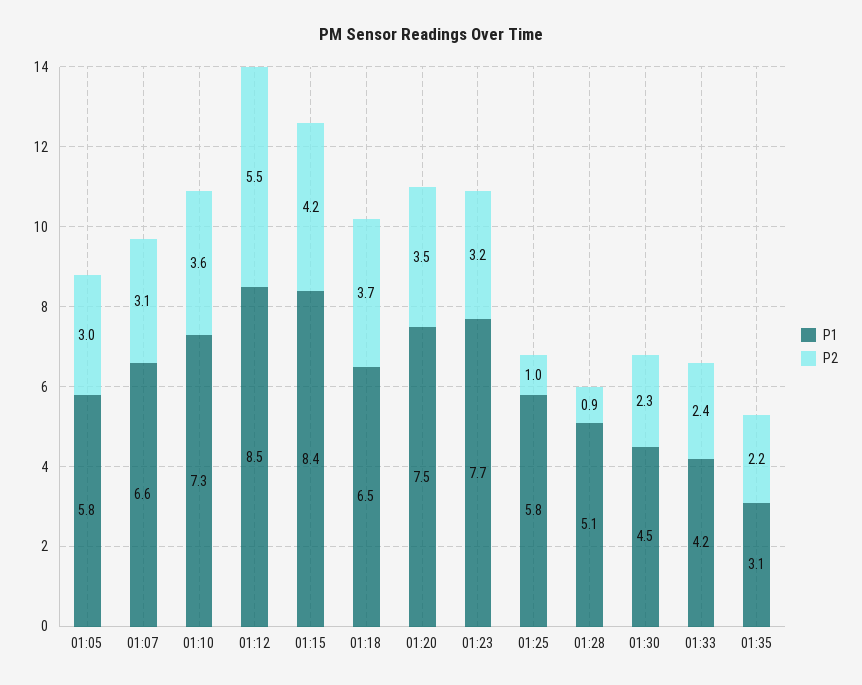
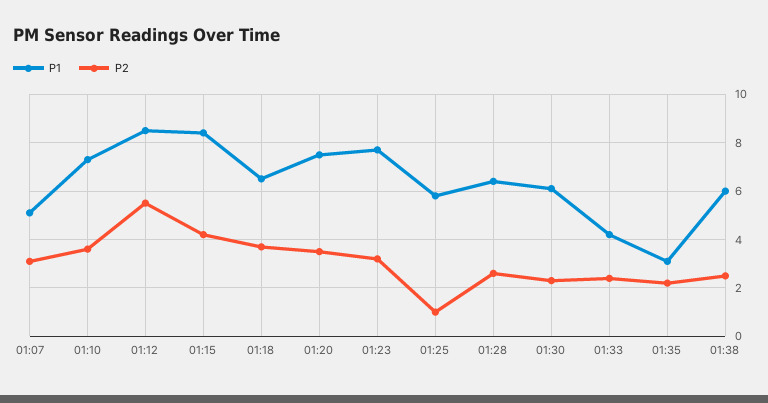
P1, 01:05: 5.8 -> none
P2, 01:05: 3 -> none
P1, 01:07: 6.6 -> 5
P1, 01:28: 5.1 -> 6.5
P2, 01:28: 0.9 -> 2.5
P1, 01:30: 4.5 -> 6
P1, 01:38: none -> 6
P2, 01:38: none -> 2.5

